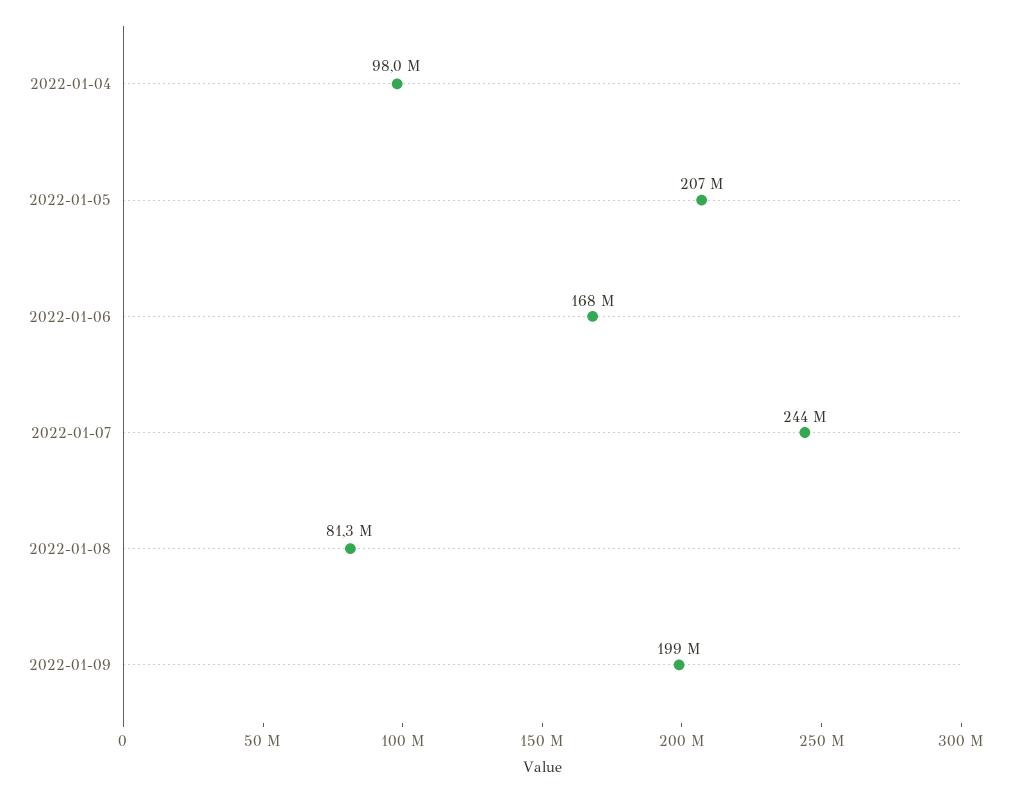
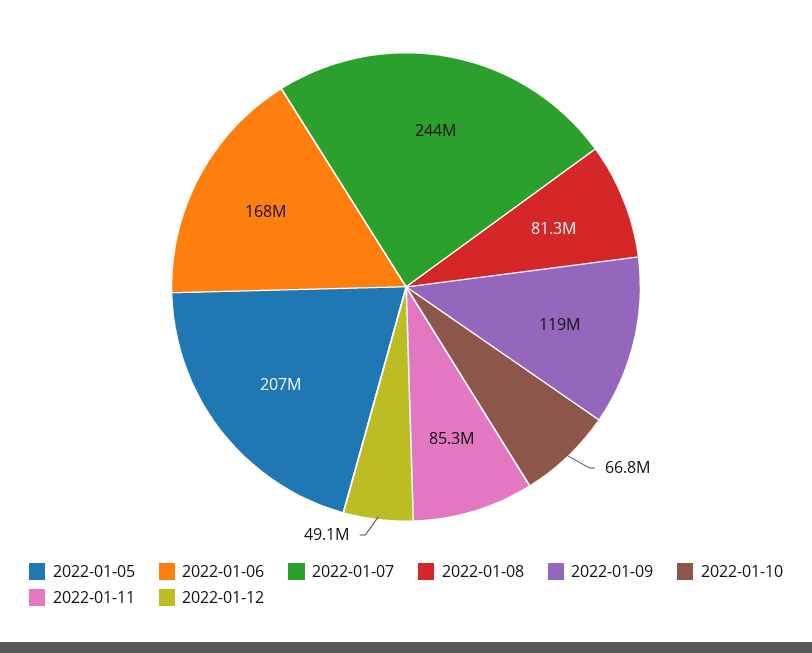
2022-01-04: 98000000 -> none
2022-01-09: 199000000 -> 119000000
2022-01-10: none -> 66800000
2022-01-11: none -> 85300000
2022-01-12: none -> 49100000

